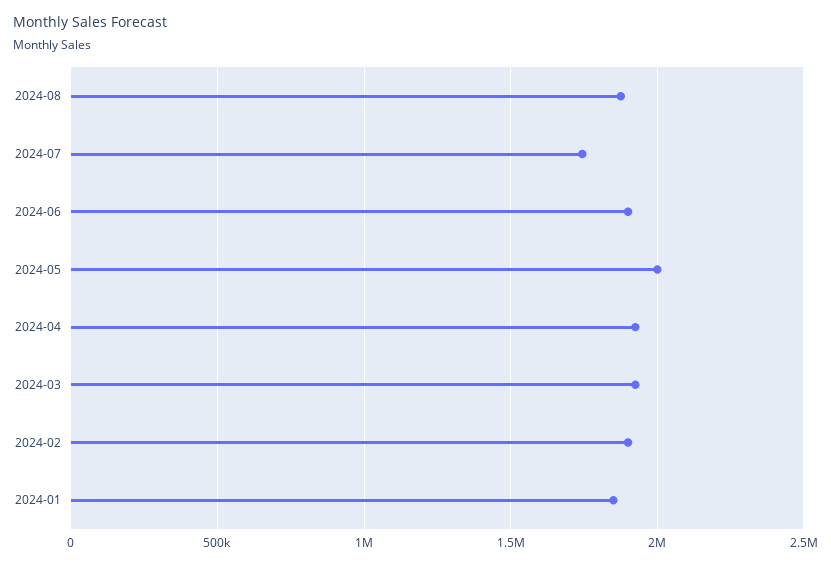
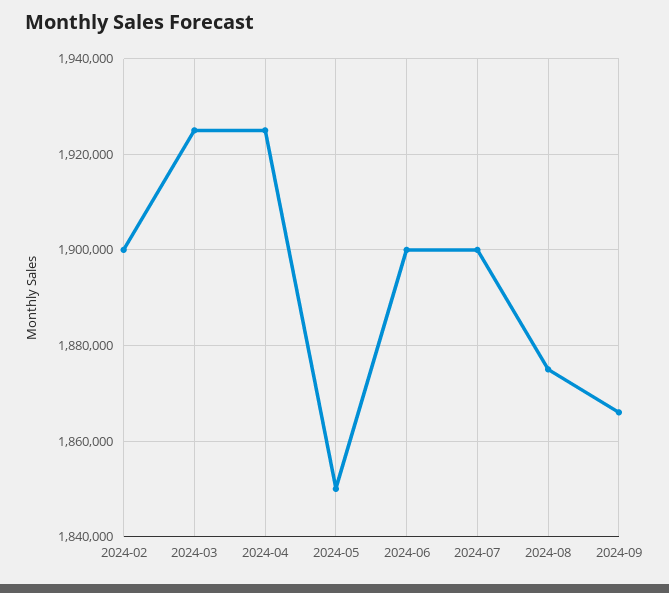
2024-07: 1750000 -> 1900000
2024-05: 2000000 -> 1850000
2024-01: 1850000 -> none
2024-09: none -> 1866000

